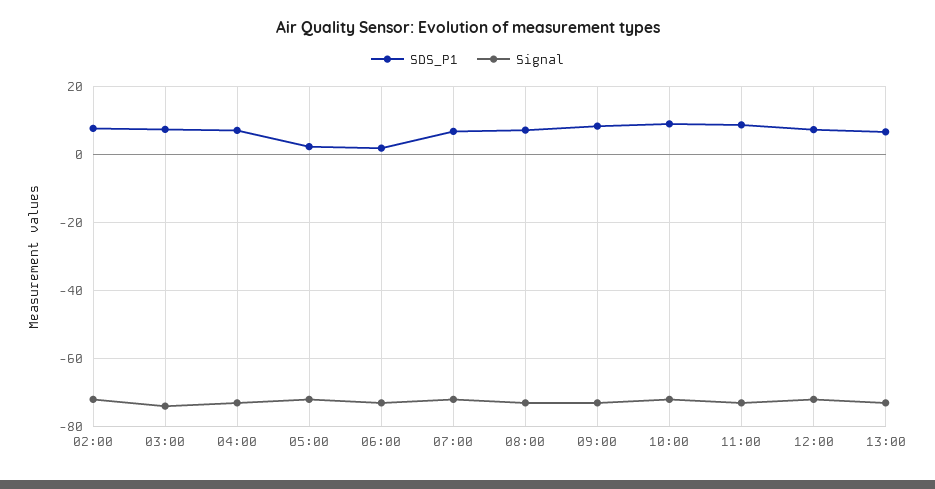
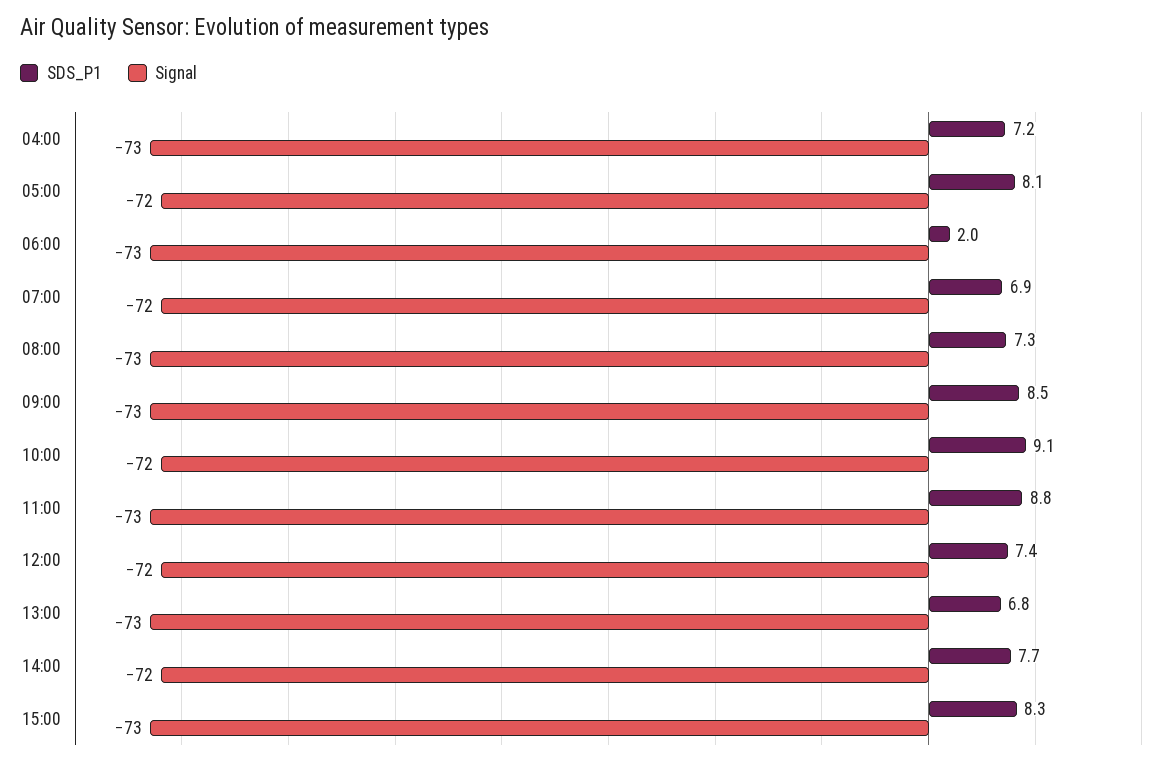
SDS_P1, 02:00: 8 -> none
Signal, 02:00: -72 -> none
SDS_P1, 03:00: 8 -> none
Signal, 03:00: -74 -> none
SDS_P1, 05:00: 2 -> 8.1
SDS_P1, 14:00: none -> 7.7
Signal, 14:00: none -> -72
SDS_P1, 15:00: none -> 8.3
Signal, 15:00: none -> -73

